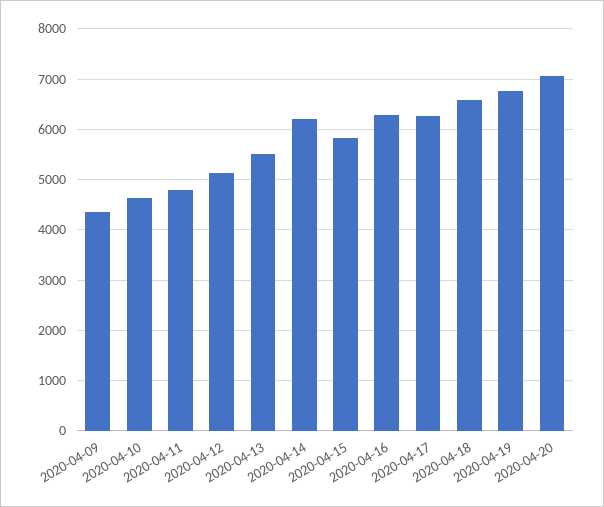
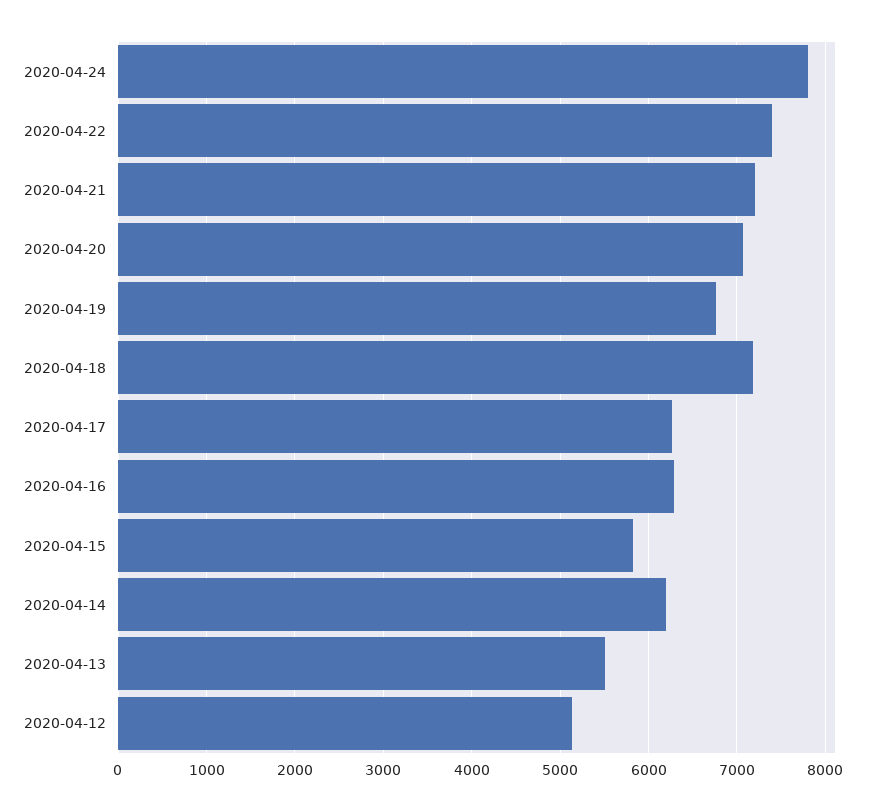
2020-04-09: 4400 -> none
2020-04-10: 4600 -> none
2020-04-11: 4800 -> none
2020-04-18: 6600 -> 7200
2020-04-24: none -> 7800
2020-04-22: none -> 7400
2020-04-21: none -> 7200

